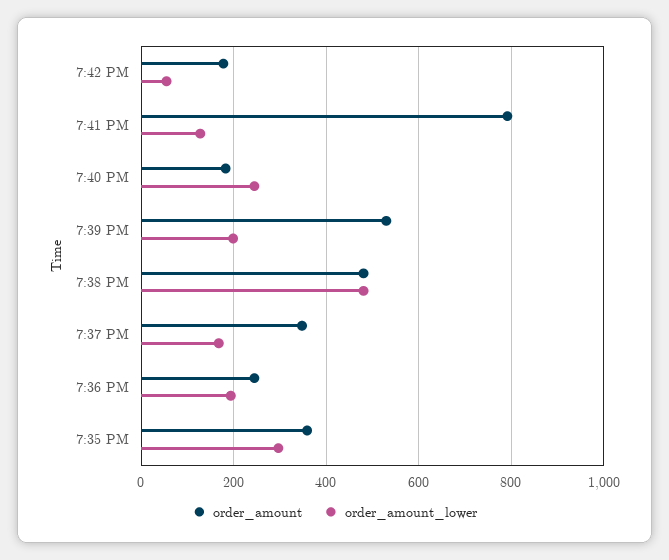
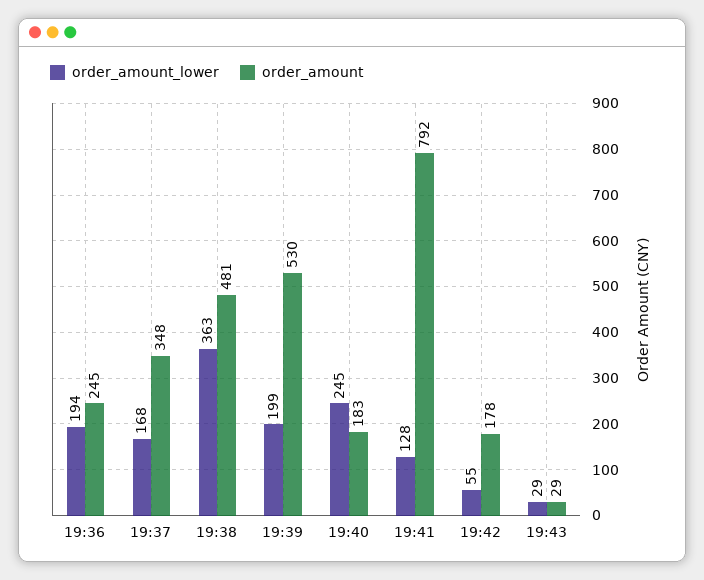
order_amount_lower, 7:38 PM: 480 -> 363
order_amount, 7:35 PM: 360 -> none
order_amount_lower, 7:35 PM: 300 -> none
order_amount_lower, 19:43: none -> 29
order_amount, 19:43: none -> 29

